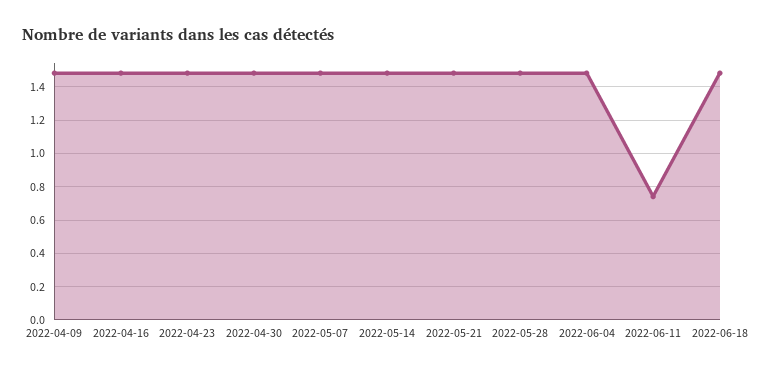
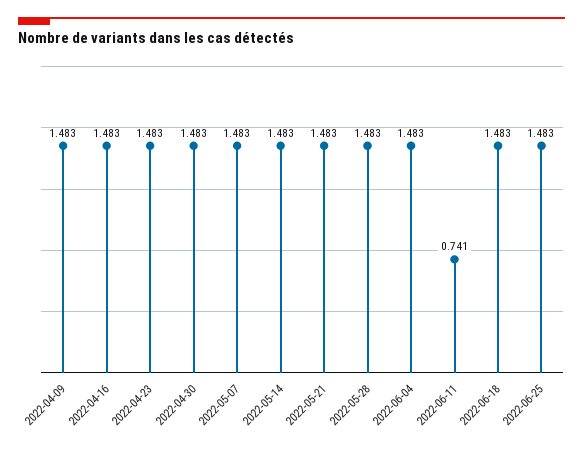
2022-06-25: none -> 1.483

